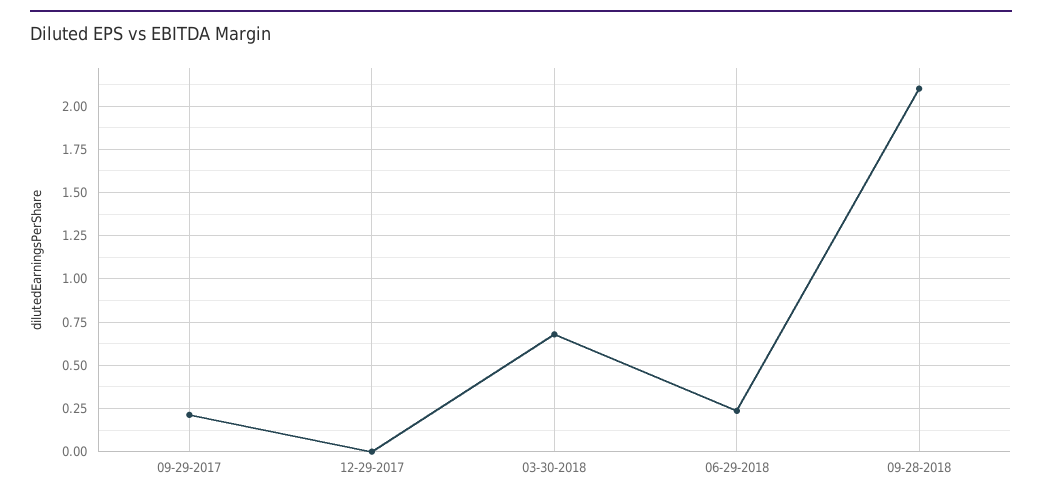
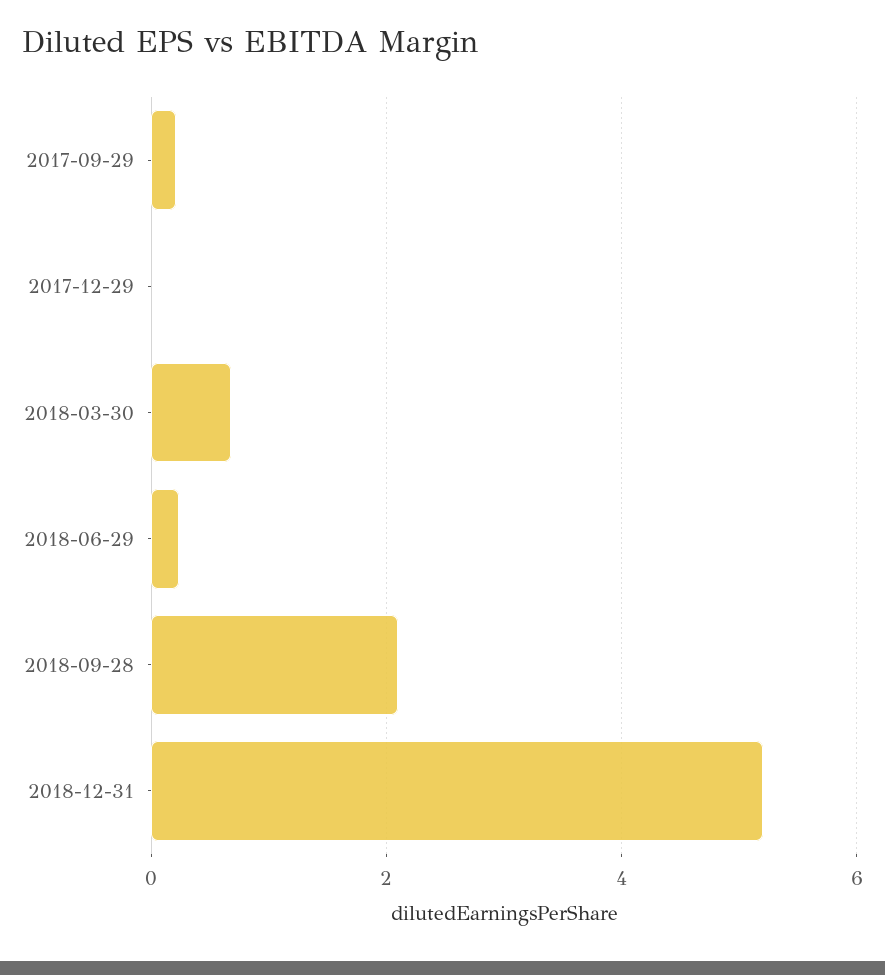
2018-12-31: none -> 5.2

